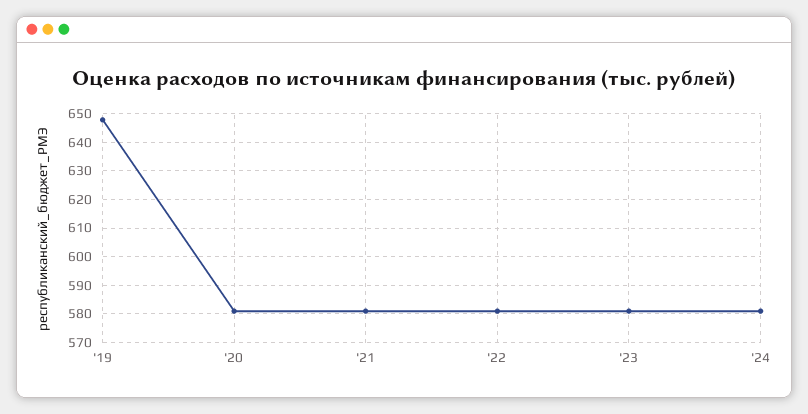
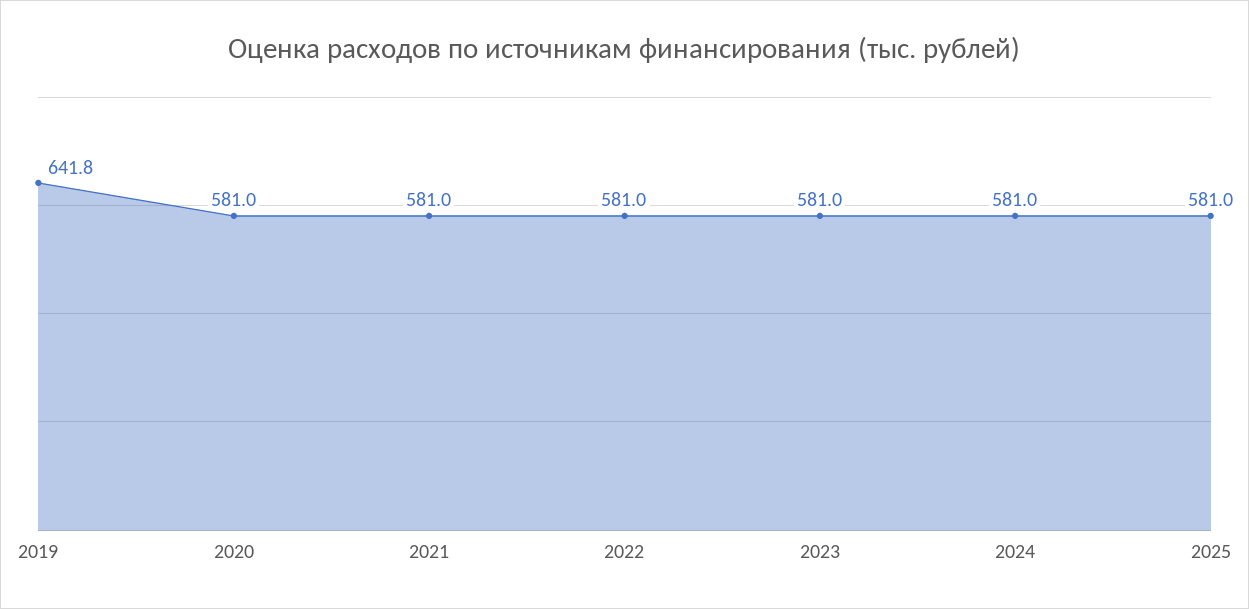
'19: 647.5 -> 641.8
2025: none -> 581

